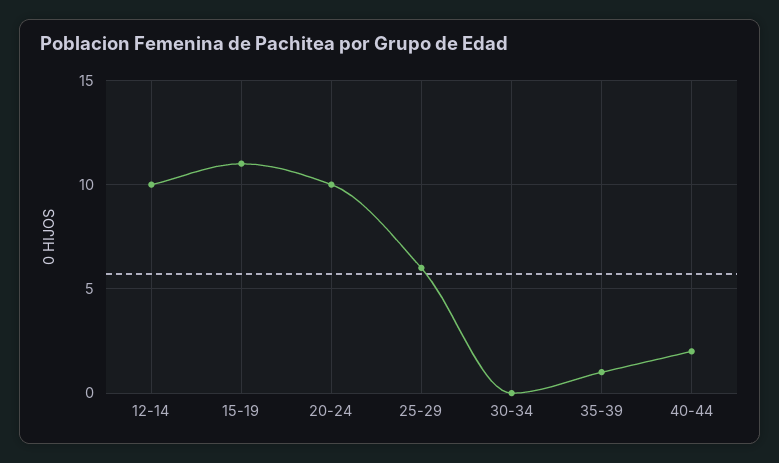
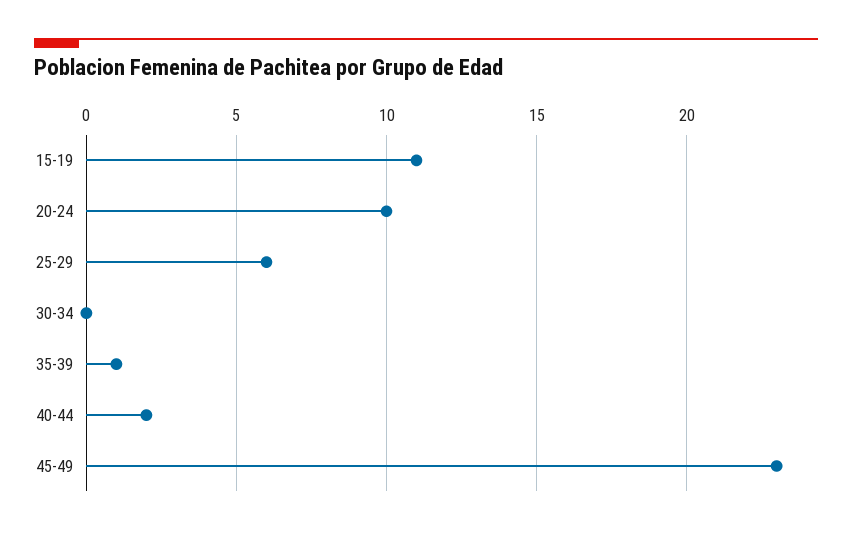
12-14: 10 -> none
45-49: none -> 23

